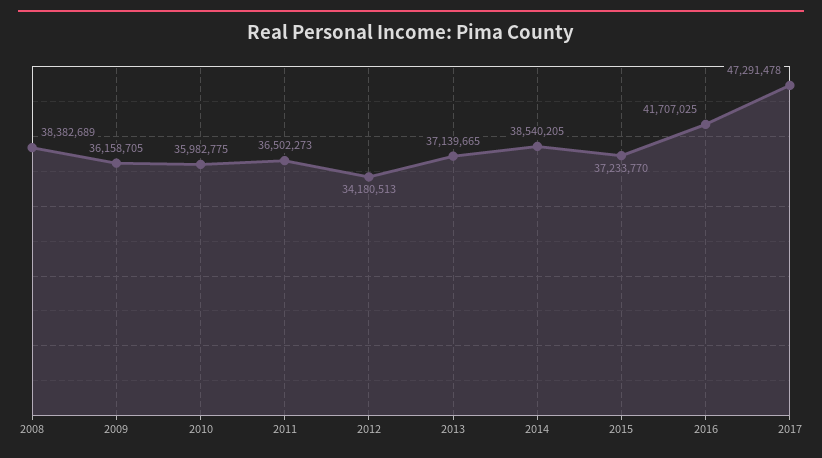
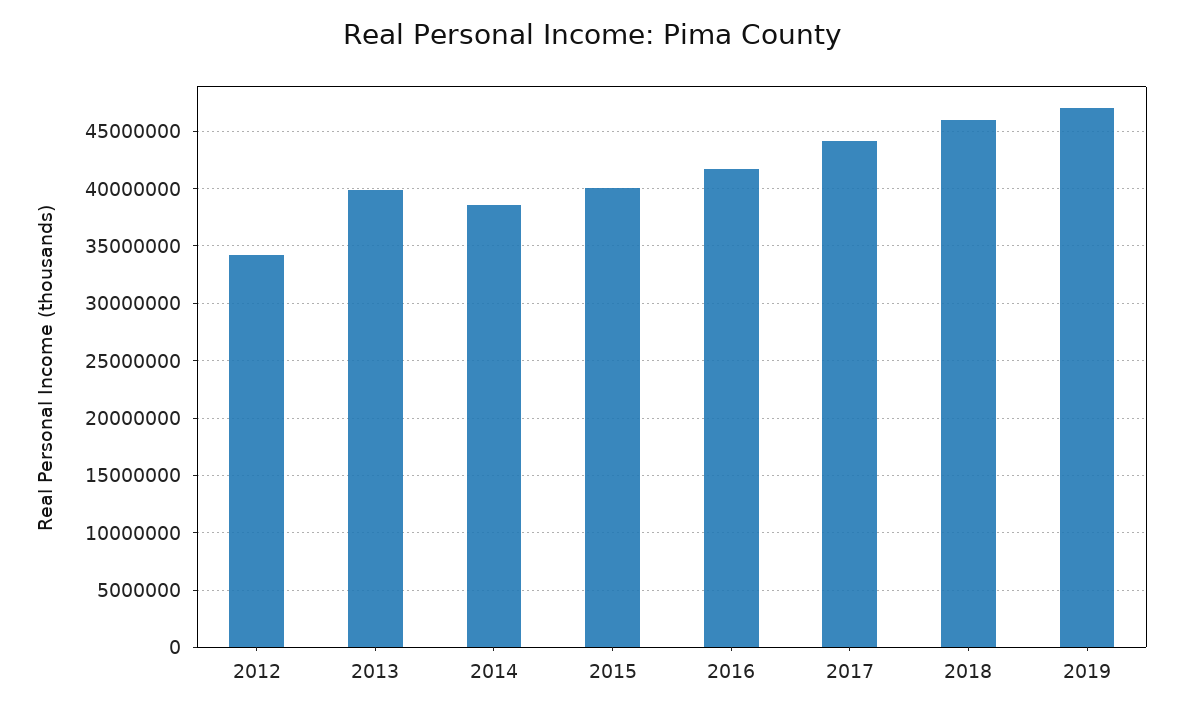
2008: 38382689 -> none
2009: 36158705 -> none
2010: 35982775 -> none
2011: 36502273 -> none
2013: 37139665 -> 40000000
2015: 37233770 -> 40000000
2017: 47291478 -> 44000000
2018: none -> 46000000
2019: none -> 47000000

